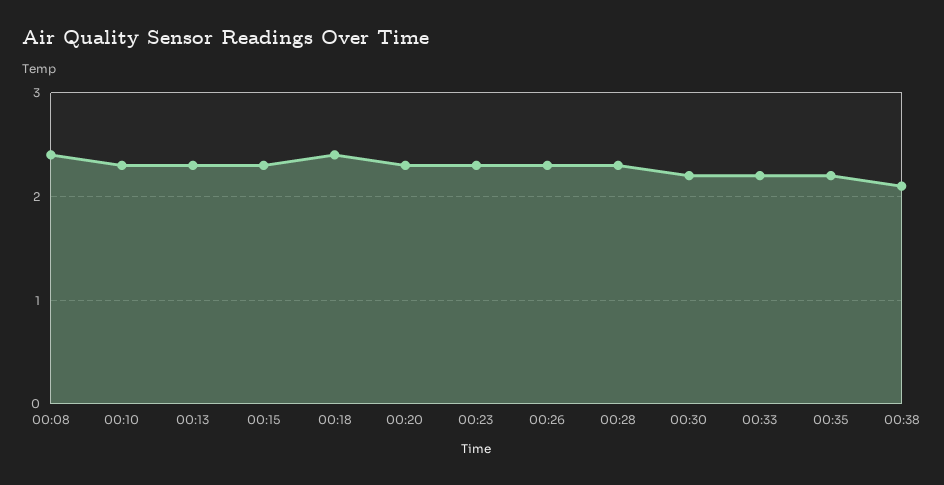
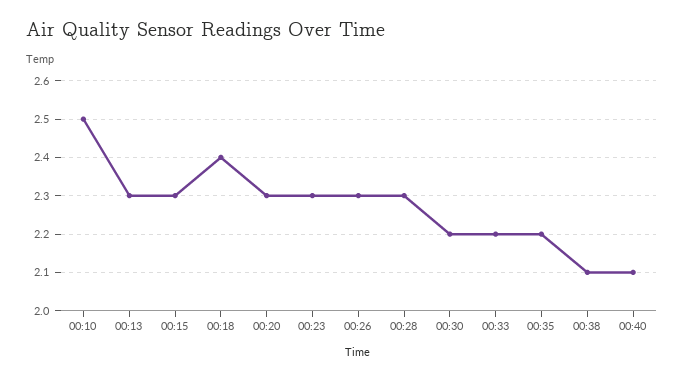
00:08: 2.4 -> none
00:10: 2.3 -> 2.5
00:40: none -> 2.1

